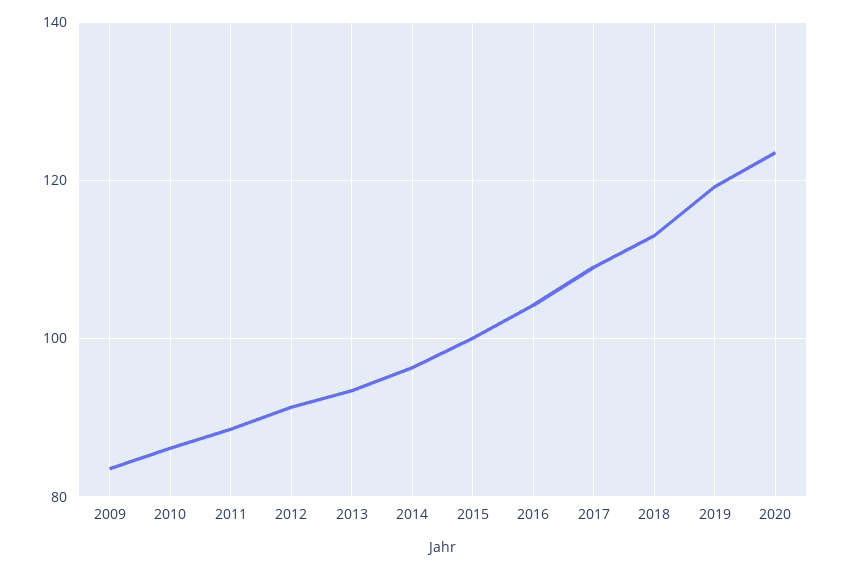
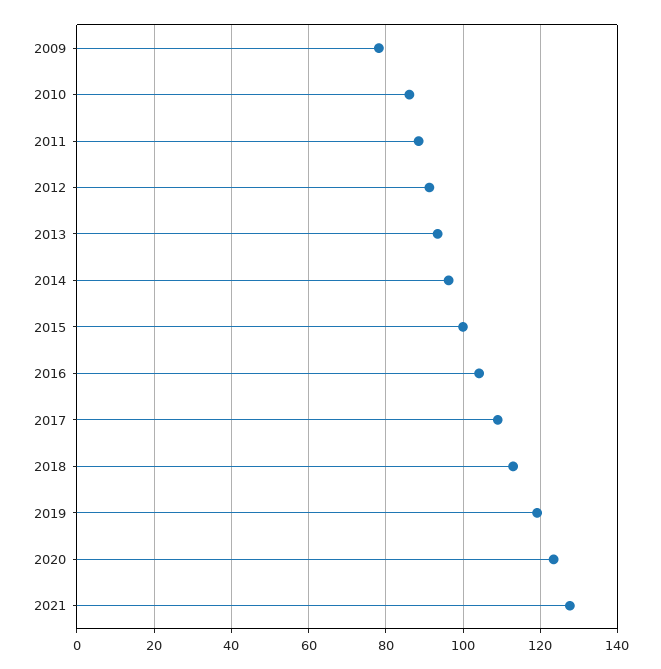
2009: 84 -> 78
2021: none -> 128

